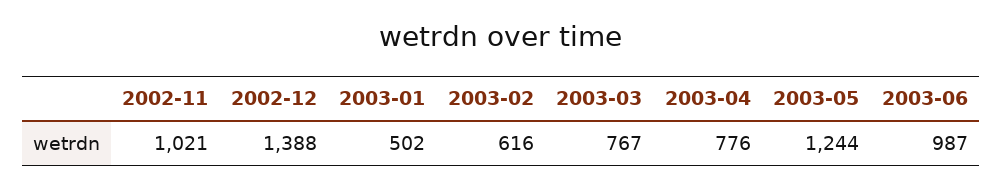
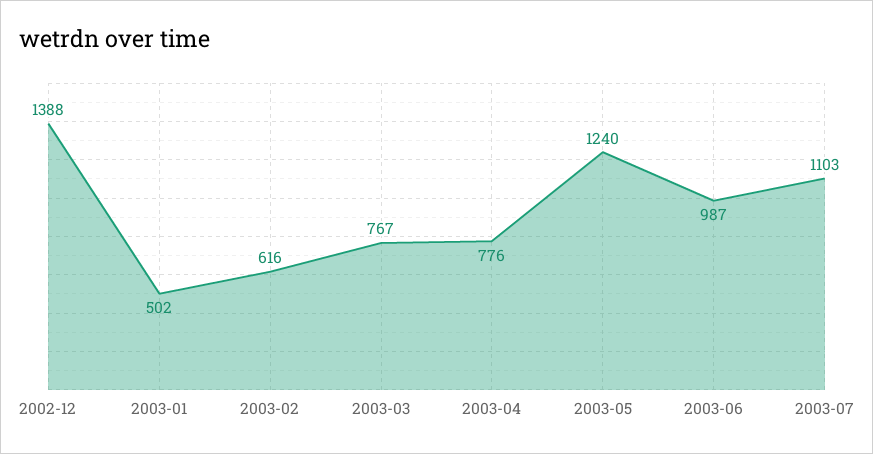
2002-11: 1021 -> none
2003-05: 1244 -> 1240
2003-07: none -> 1103

